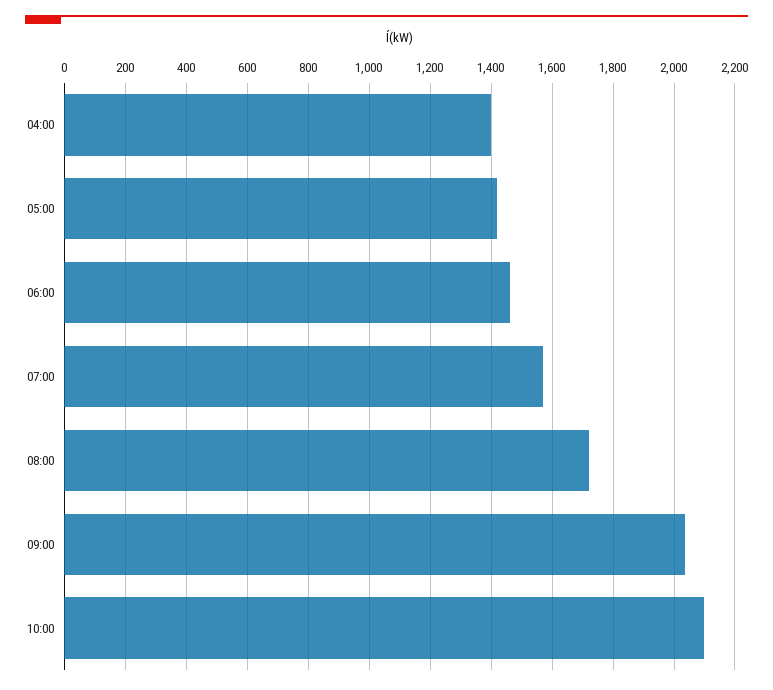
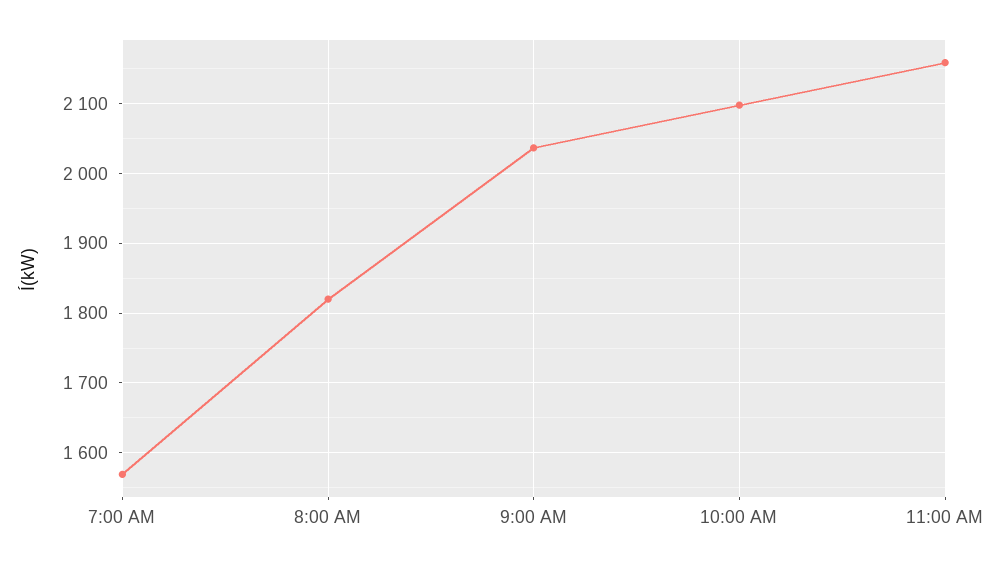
04:00: 1400 -> none
05:00: 1420 -> none
06:00: 1460 -> none
08:00: 1720 -> 1820
11:00 AM: none -> 2160

